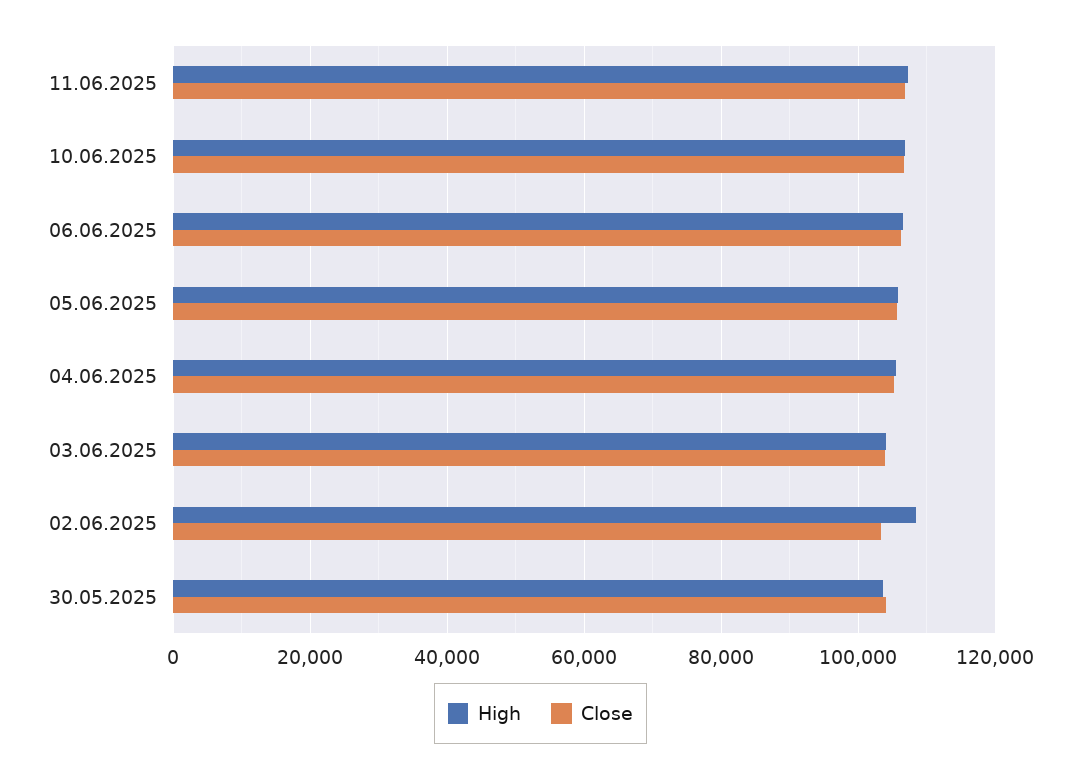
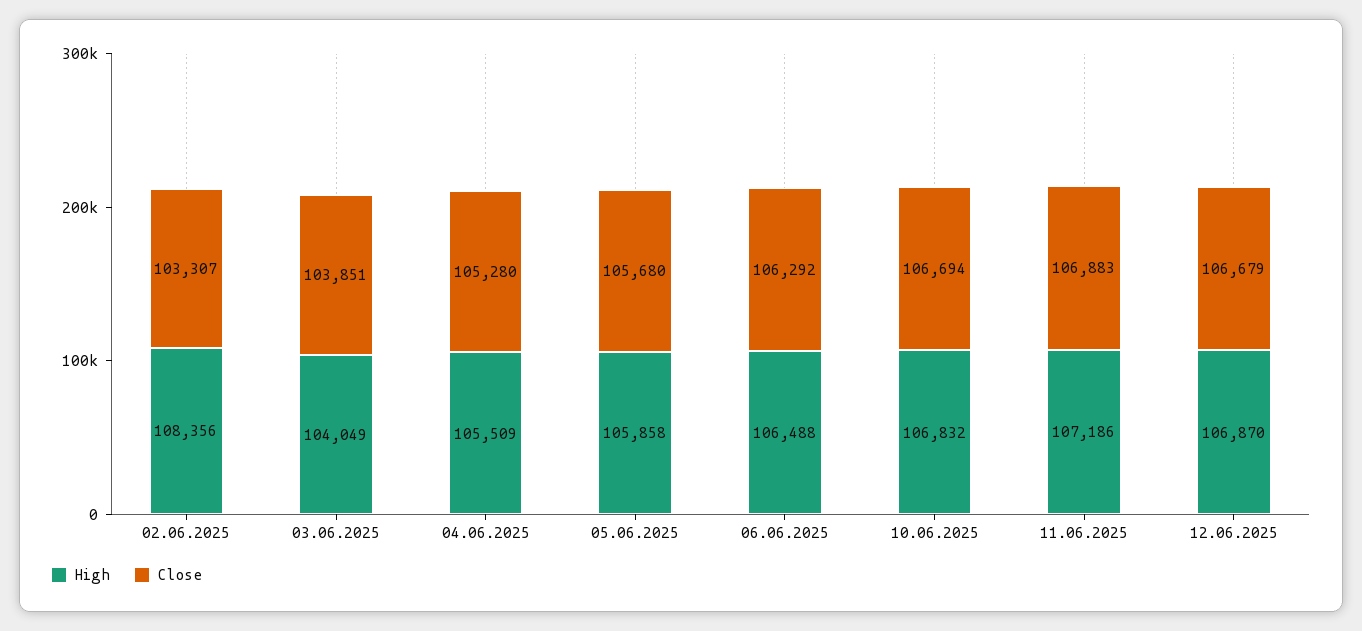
High, 30.05.2025: 104000 -> none
Close, 30.05.2025: 104000 -> none
High, 12.06.2025: none -> 106870
Close, 12.06.2025: none -> 106679

